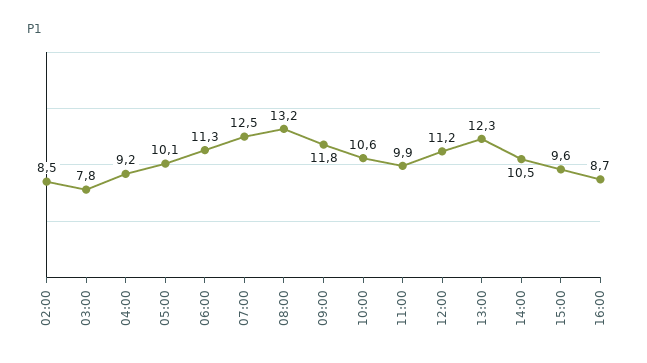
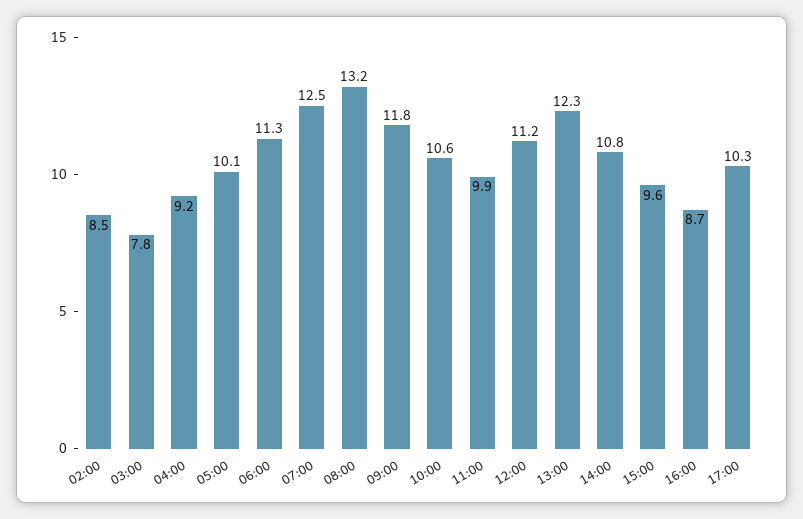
14:00: 10.5 -> 10.8
17:00: none -> 10.3

